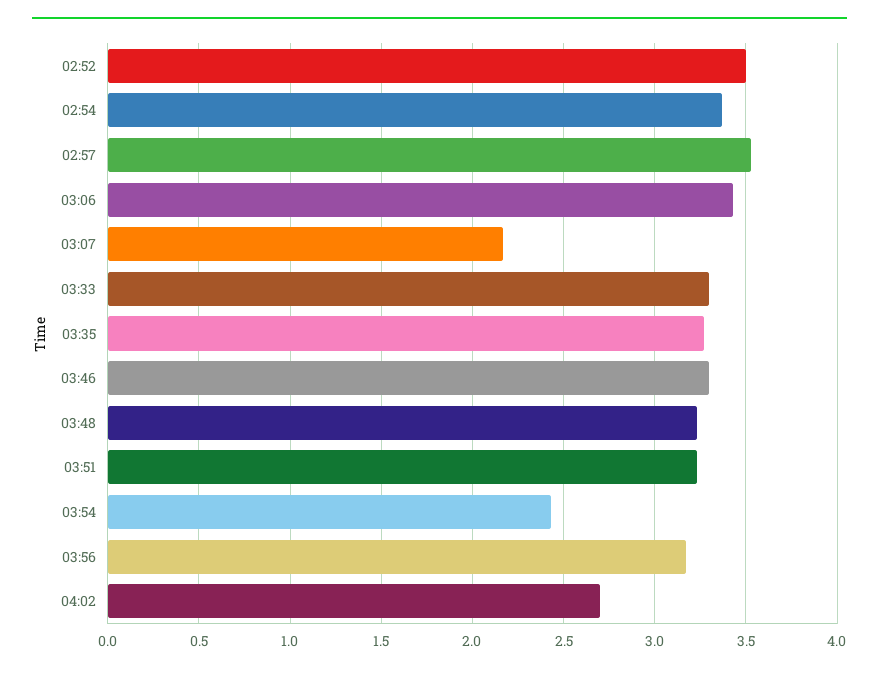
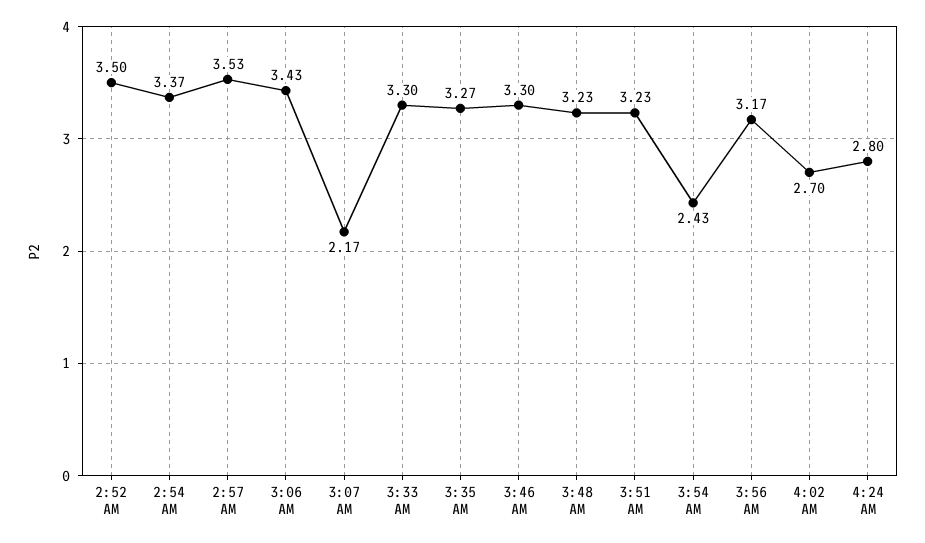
4:24 AM: none -> 2.8

